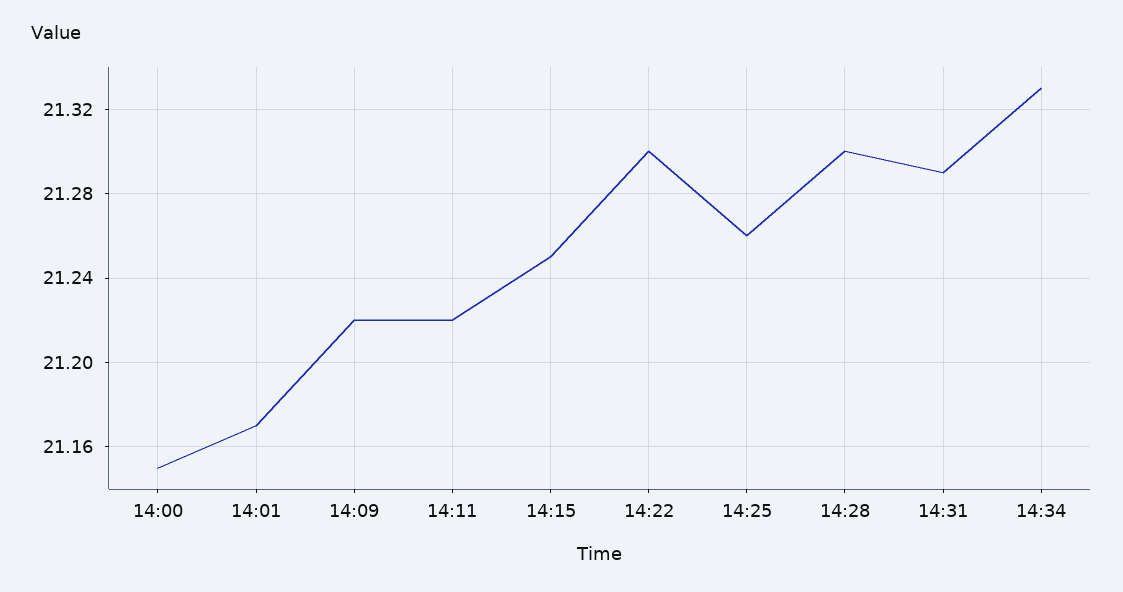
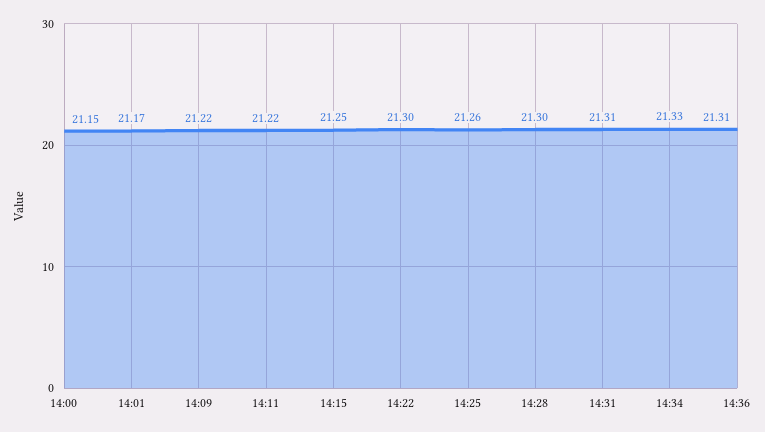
14:31: 21.29 -> 21.31
14:36: none -> 21.31

